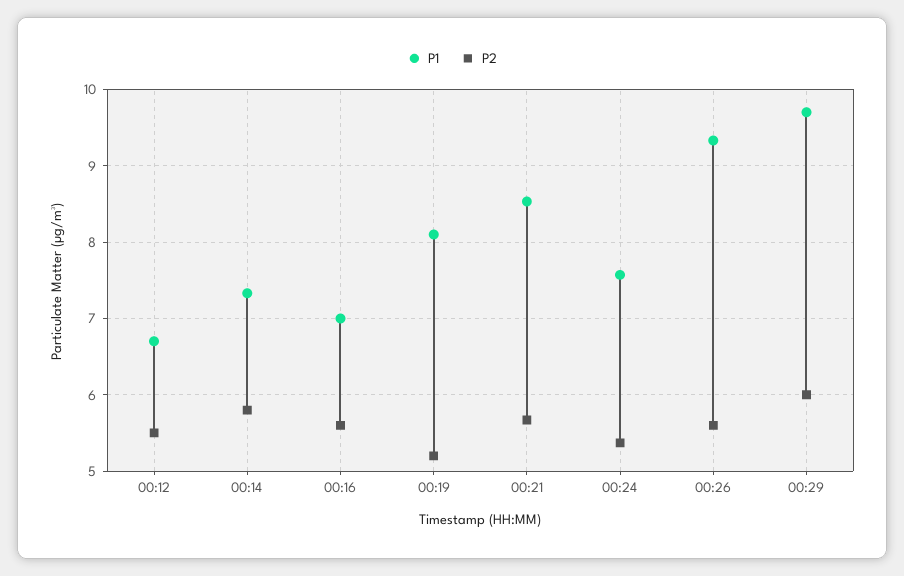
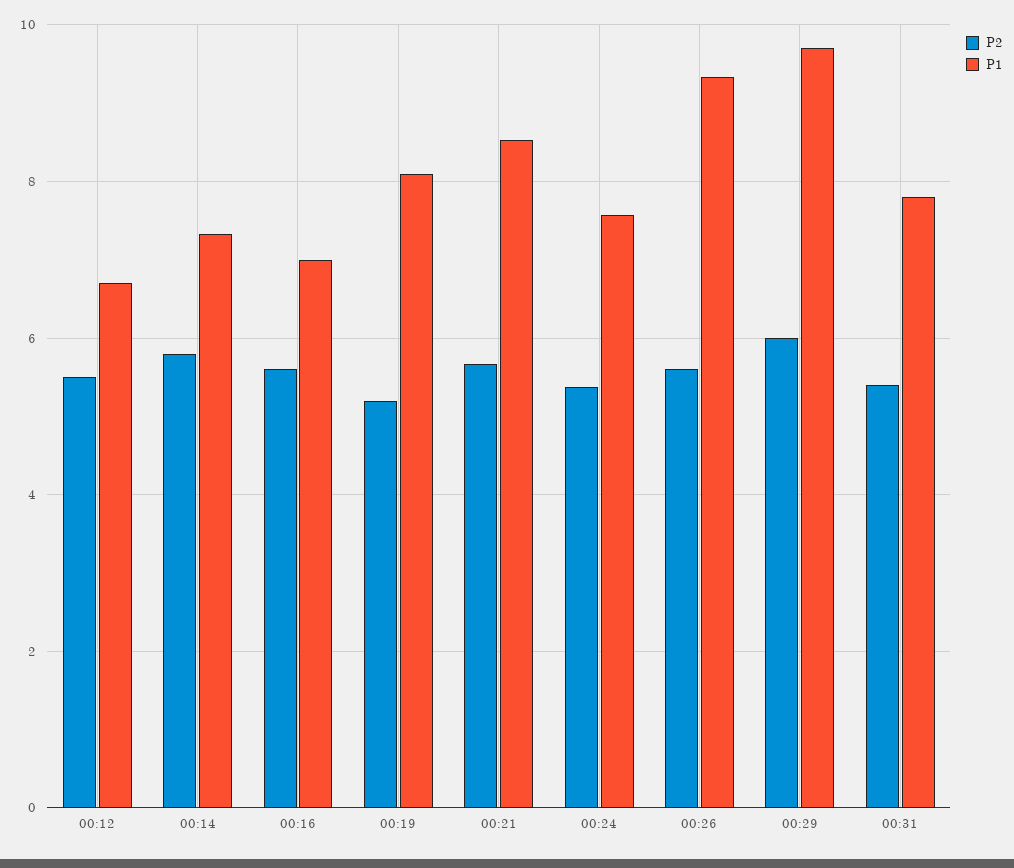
P2, 00:31: none -> 5.4
P1, 00:31: none -> 7.8

